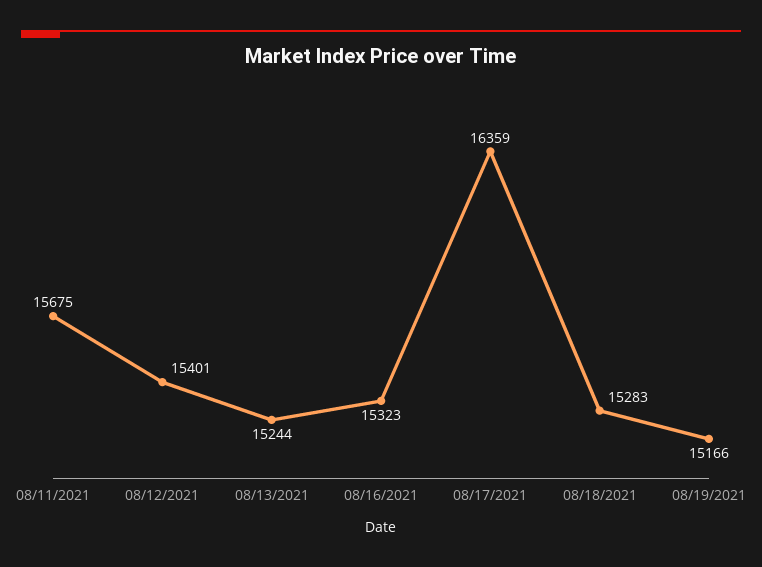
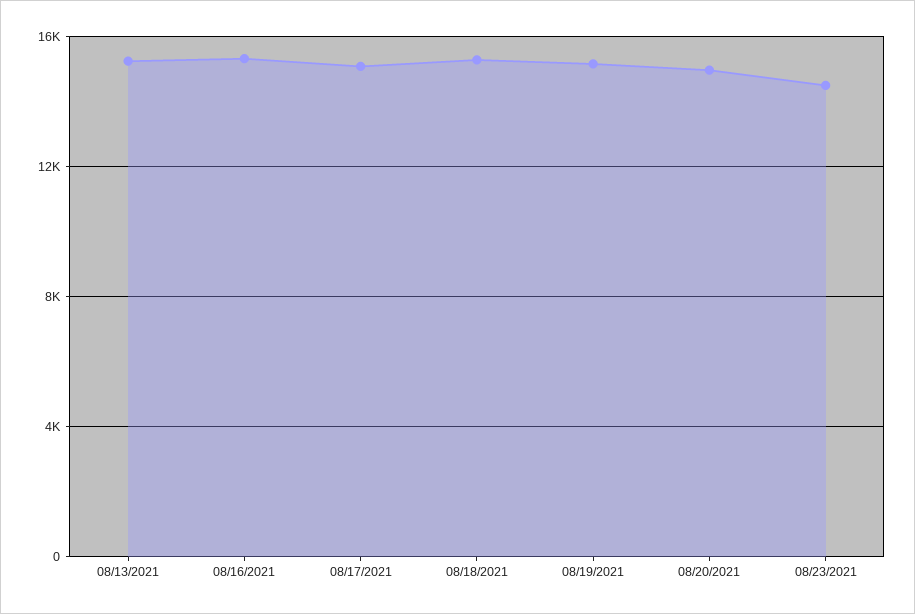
08/11/2021: 15675 -> none
08/12/2021: 15401 -> none
08/17/2021: 16359 -> 15000
08/20/2021: none -> 15000
08/23/2021: none -> 14500

